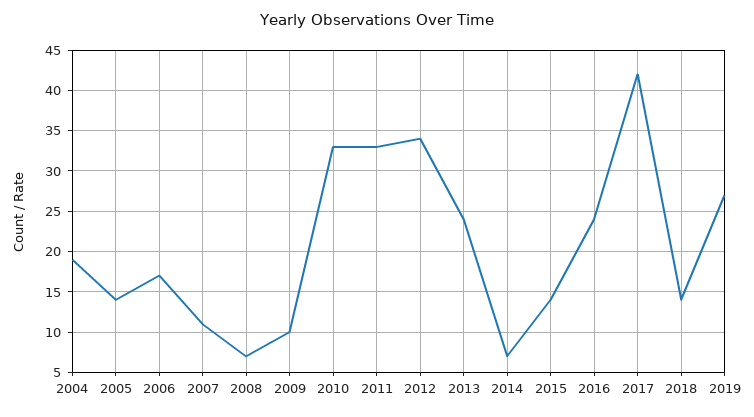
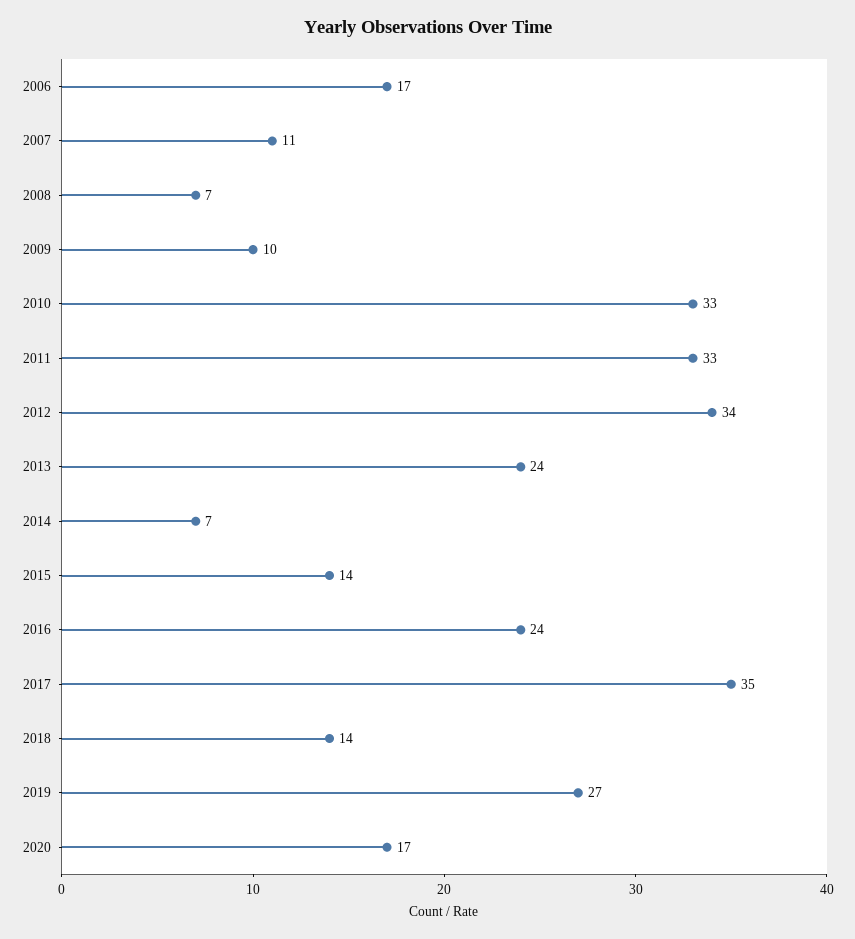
2004: 19 -> none
2005: 14 -> none
2017: 42 -> 35
2020: none -> 17

